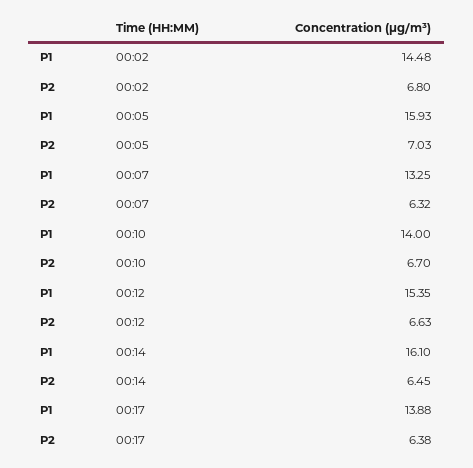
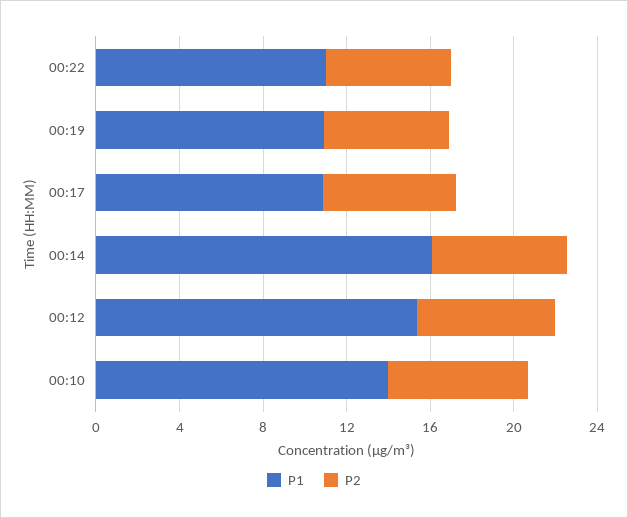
P1, 00:02: 14.48 -> none
P2, 00:02: 6.8 -> none
P1, 00:05: 15.93 -> none
P2, 00:05: 7.03 -> none
P1, 00:07: 13.25 -> none
P2, 00:07: 6.32 -> none
P1, 00:17: 13.88 -> 11
P1, 00:22: none -> 11
P2, 00:22: none -> 6
P1, 00:19: none -> 11
P2, 00:19: none -> 6

